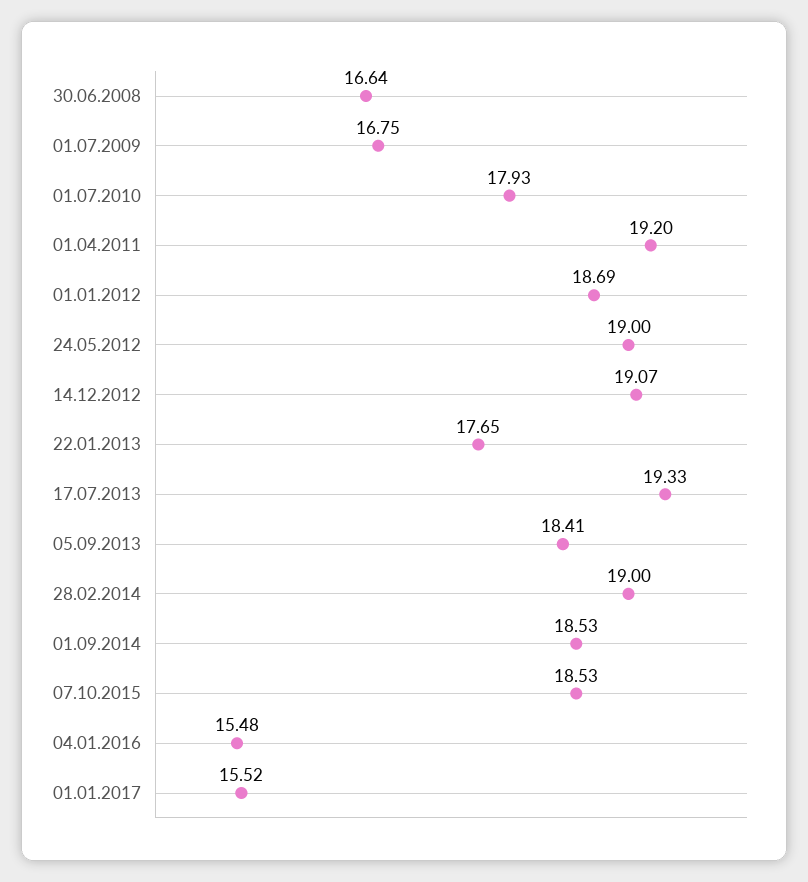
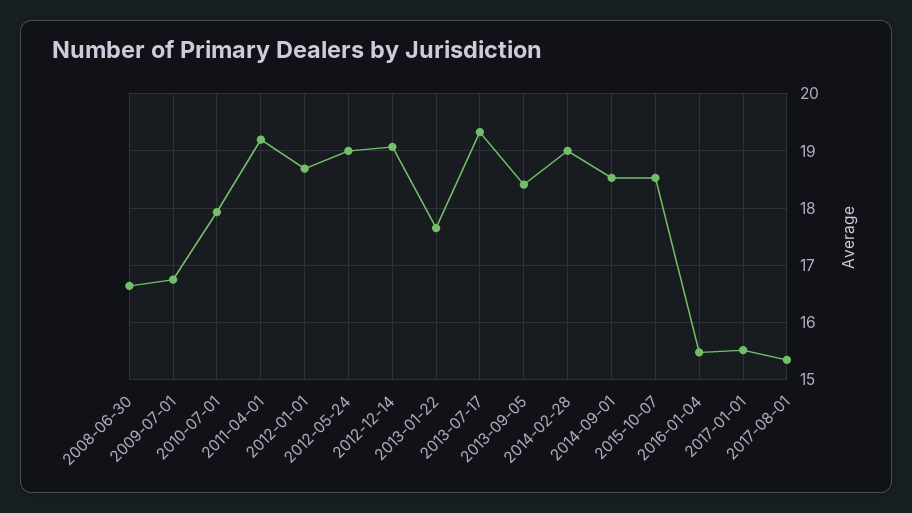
2017-08-01: none -> 15.4

